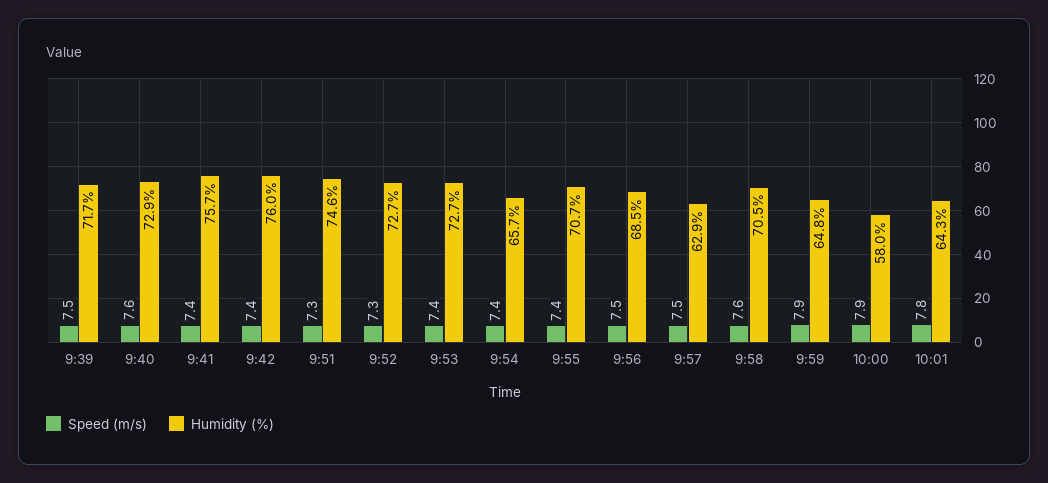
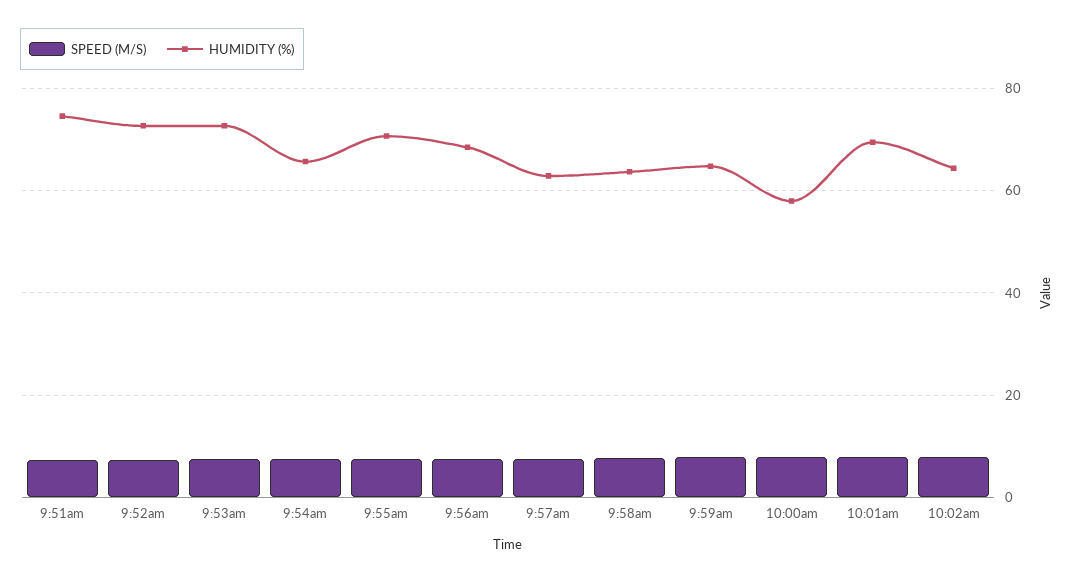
Speed (m/s), 9:39: 7.5 -> none
Humidity (%), 9:39: 71.7 -> none
Speed (m/s), 9:40: 7.6 -> none
Humidity (%), 9:40: 72.9 -> none
Speed (m/s), 9:41: 7.4 -> none
Humidity (%), 9:41: 75.7 -> none
Speed (m/s), 9:42: 7.4 -> none
Humidity (%), 9:42: 76 -> none
Humidity (%), 9:58: 70.5 -> 64
Humidity (%), 10:01: 64.3 -> 70
Speed (m/s), 10:02am: none -> 8
Humidity (%), 10:02am: none -> 64

